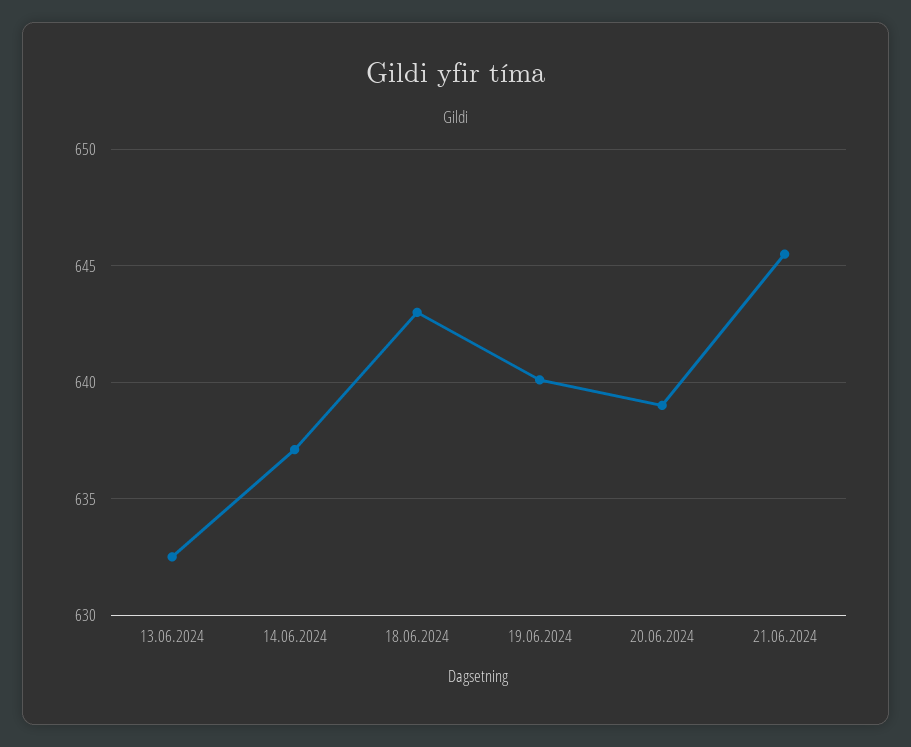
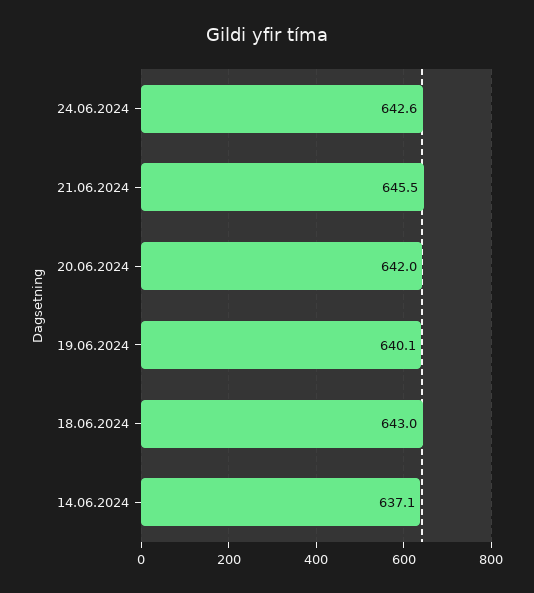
13.06.2024: 632.5 -> none
20.06.2024: 639 -> 642
24.06.2024: none -> 642.6

